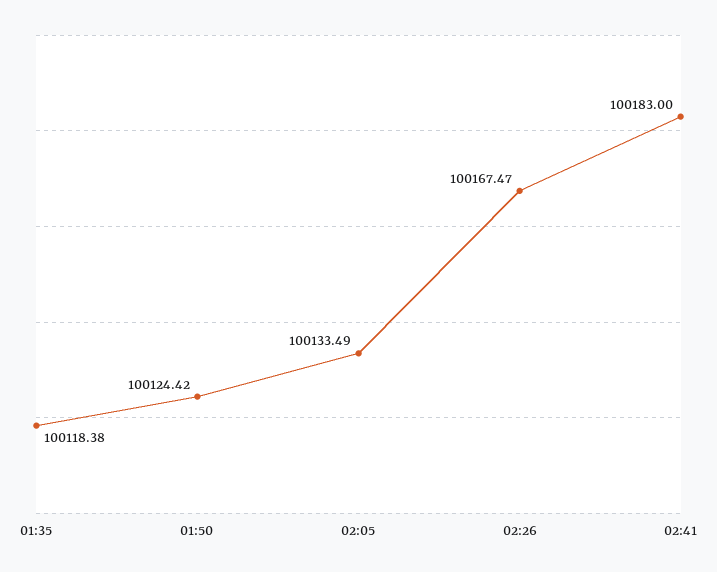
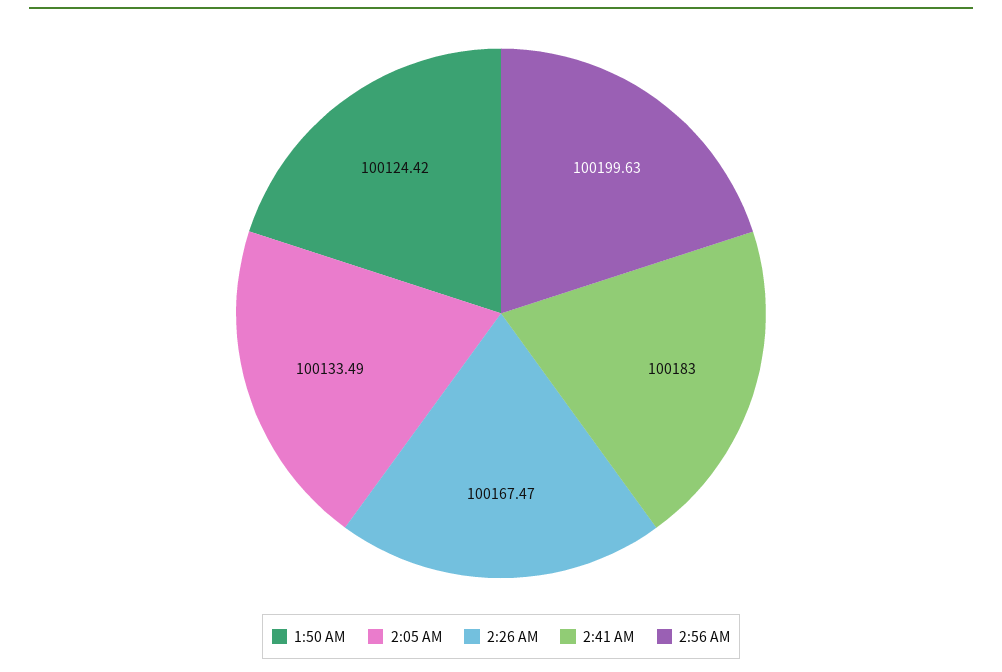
01:35: 100118.38 -> none
2:56 AM: none -> 100199.63

